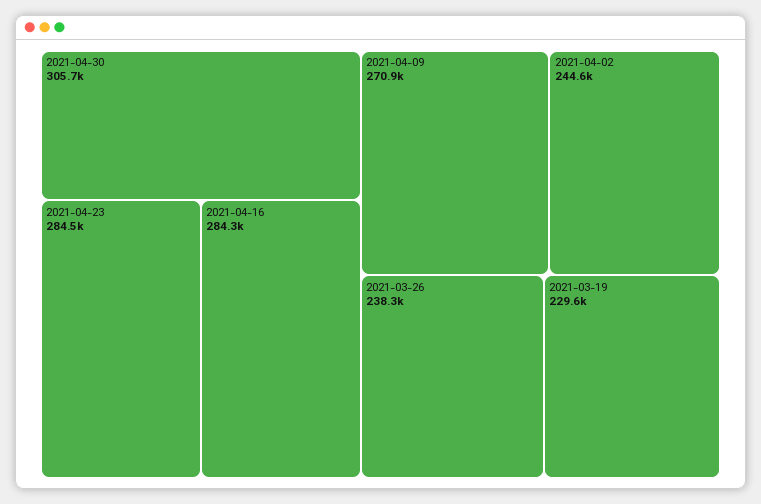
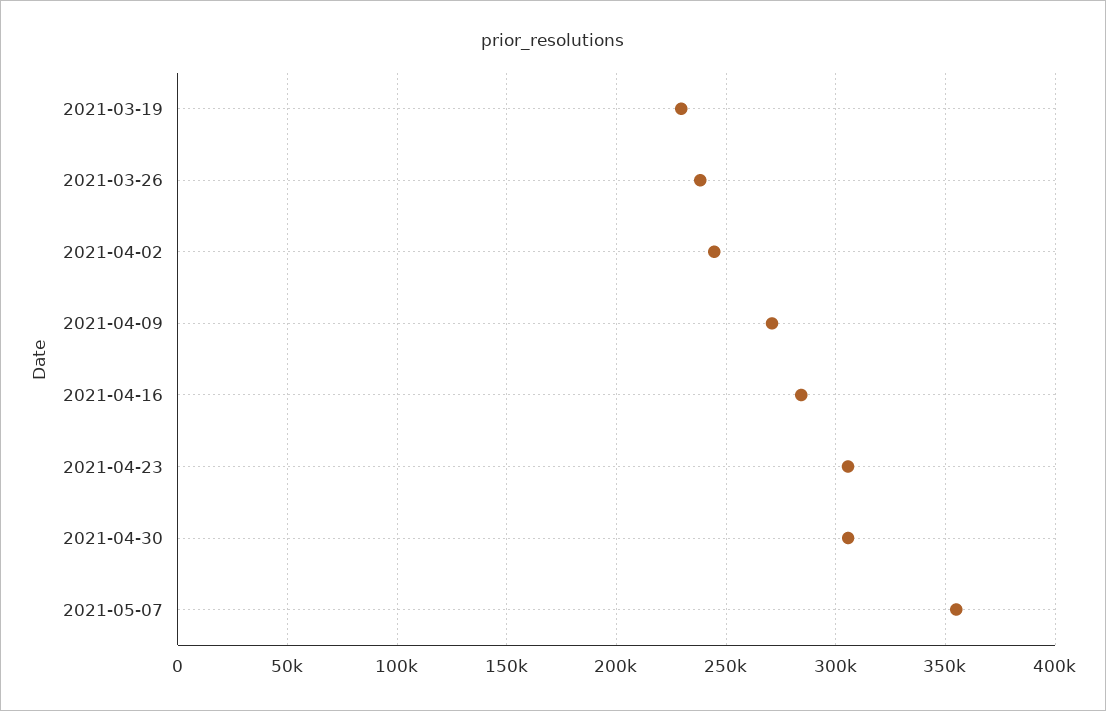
2021-04-23: 284500 -> 305000
2021-05-07: none -> 355000

